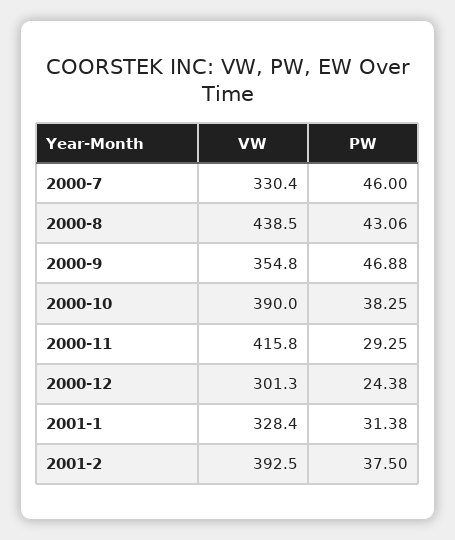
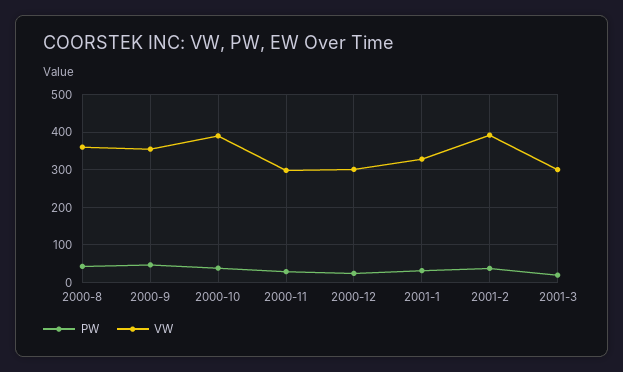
VW, 2000-7: 330.4 -> none
PW, 2000-7: 46 -> none
VW, 2000-8: 438.5 -> 360
VW, 2000-11: 415.8 -> 300
PW, 2001-3: none -> 20
VW, 2001-3: none -> 300

